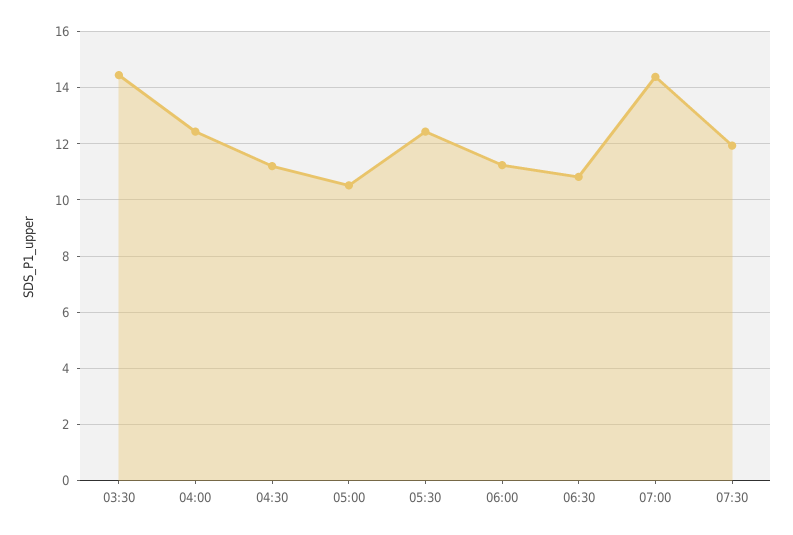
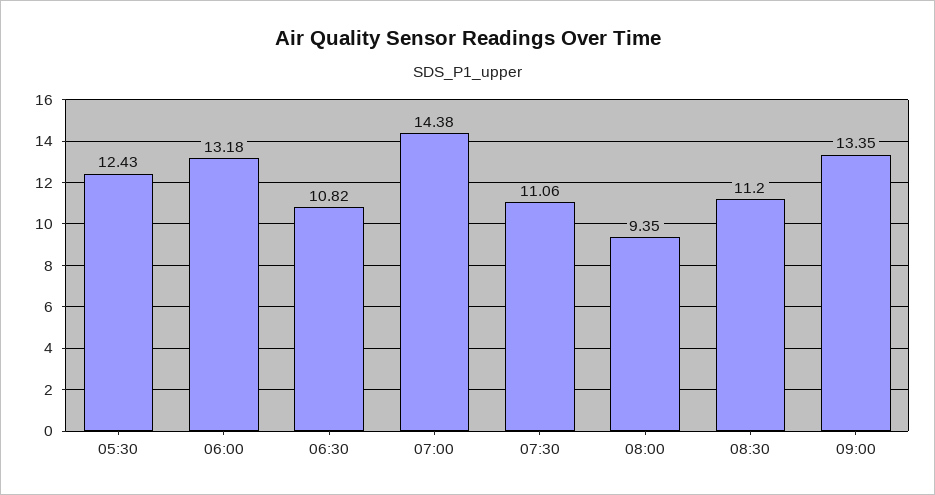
03:30: 14.5 -> none
04:00: 12.5 -> none
04:30: 11.25 -> none
05:00: 10.5 -> none
06:00: 11.25 -> 13.18
07:30: 12 -> 11.06
08:00: none -> 9.35
08:30: none -> 11.2
09:00: none -> 13.35

